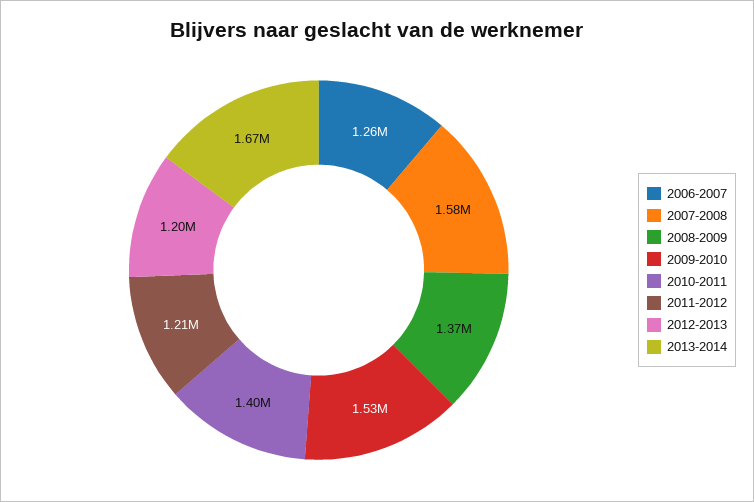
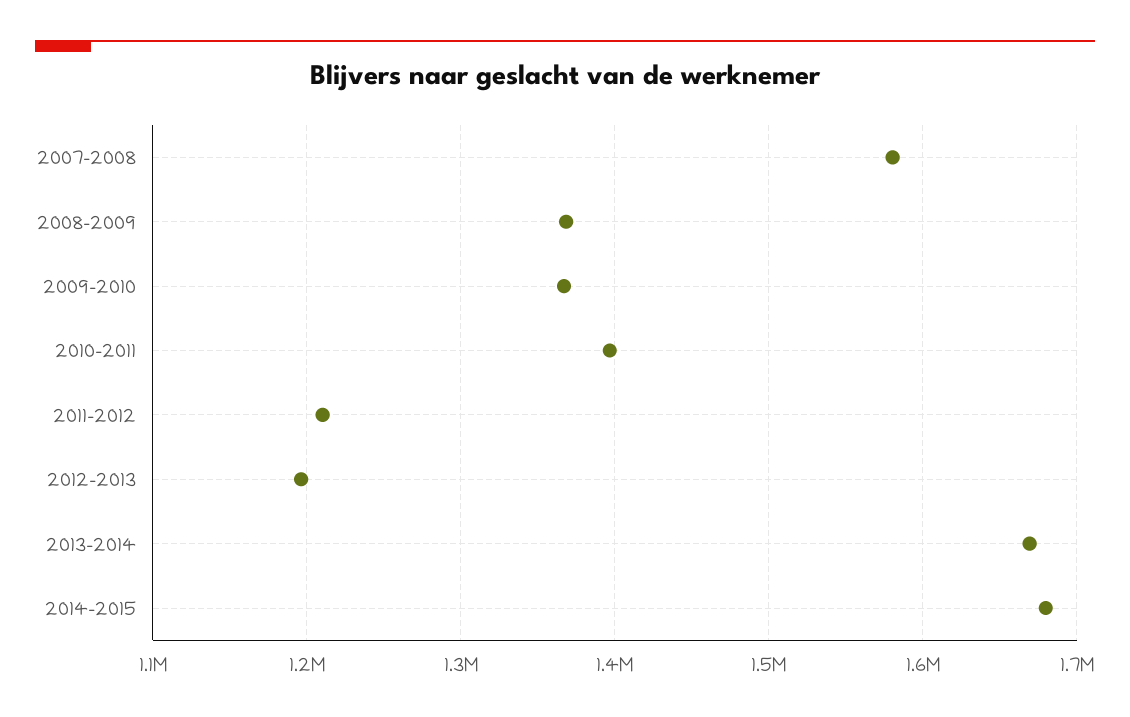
2006-2007: 1260000 -> none
2009-2010: 1530000 -> 1370000
2014-2015: none -> 1680000

